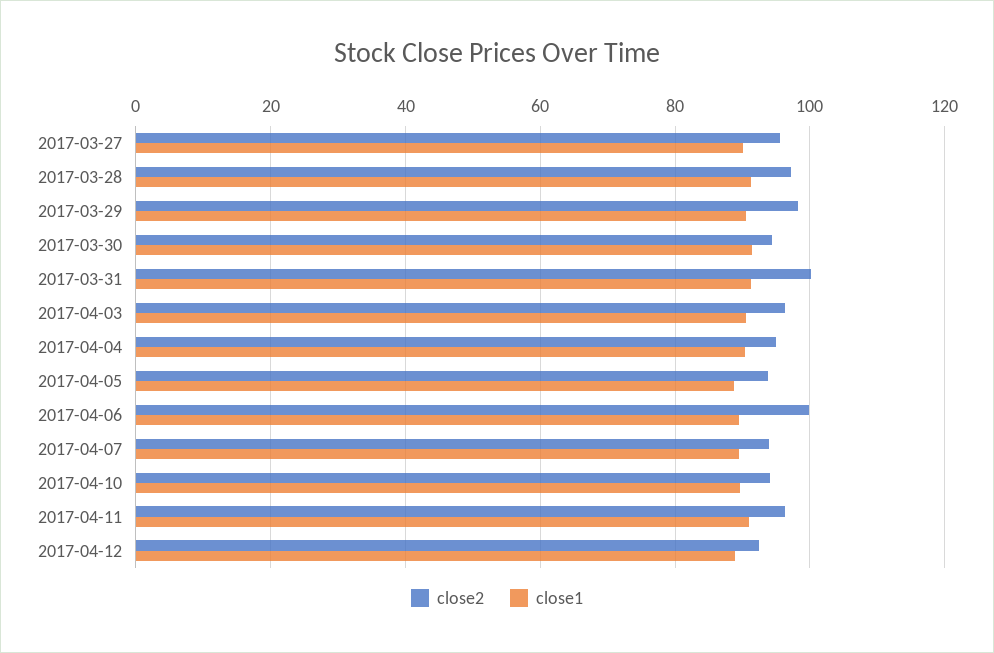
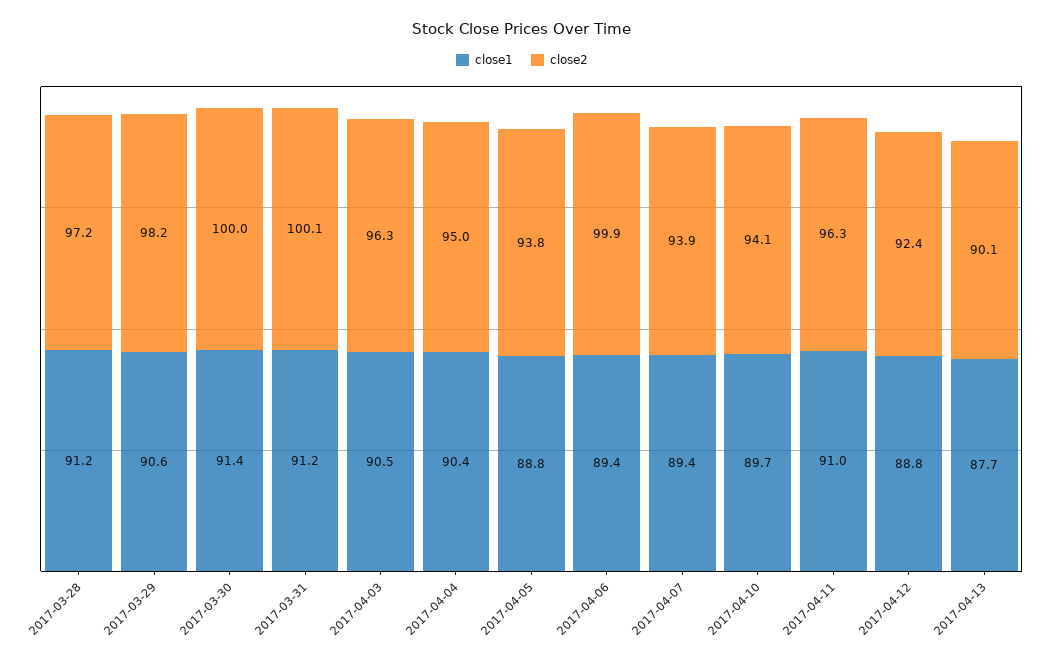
close2, 2017-03-27: 96 -> none
close1, 2017-03-27: 90 -> none
close2, 2017-03-30: 94 -> 100
close1, 2017-04-13: none -> 87.7
close2, 2017-04-13: none -> 90.1

